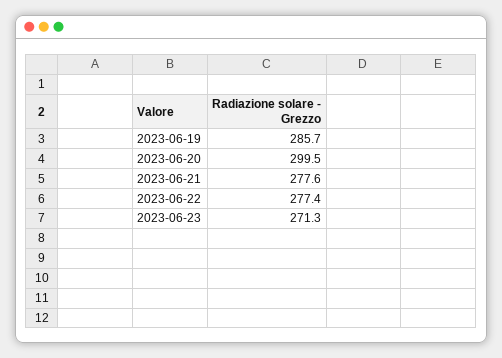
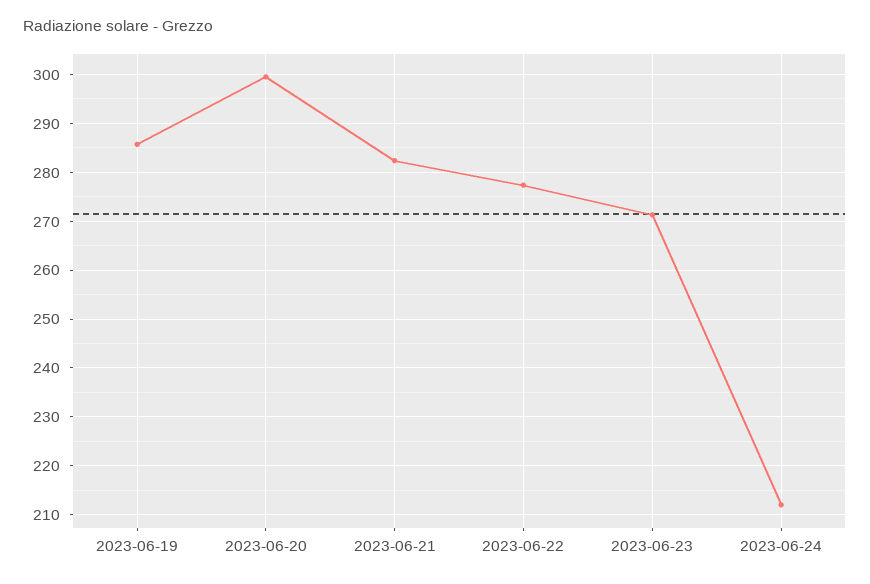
2023-06-21: 277.6 -> 282
2023-06-24: none -> 212

